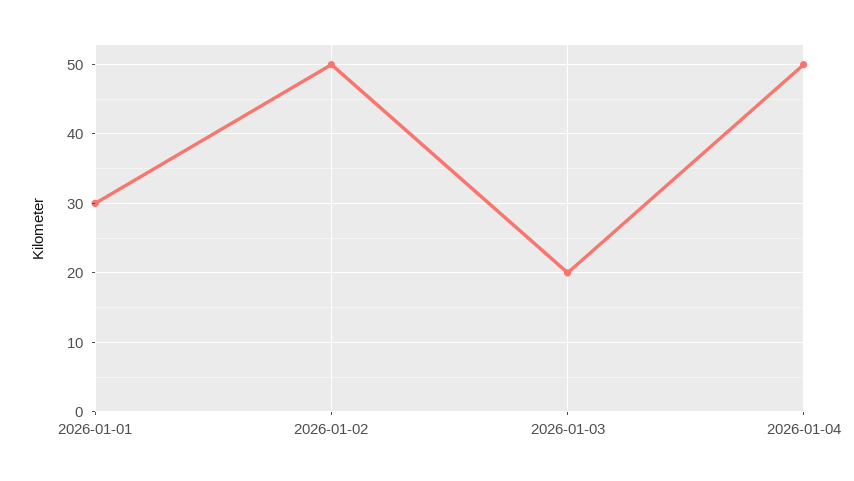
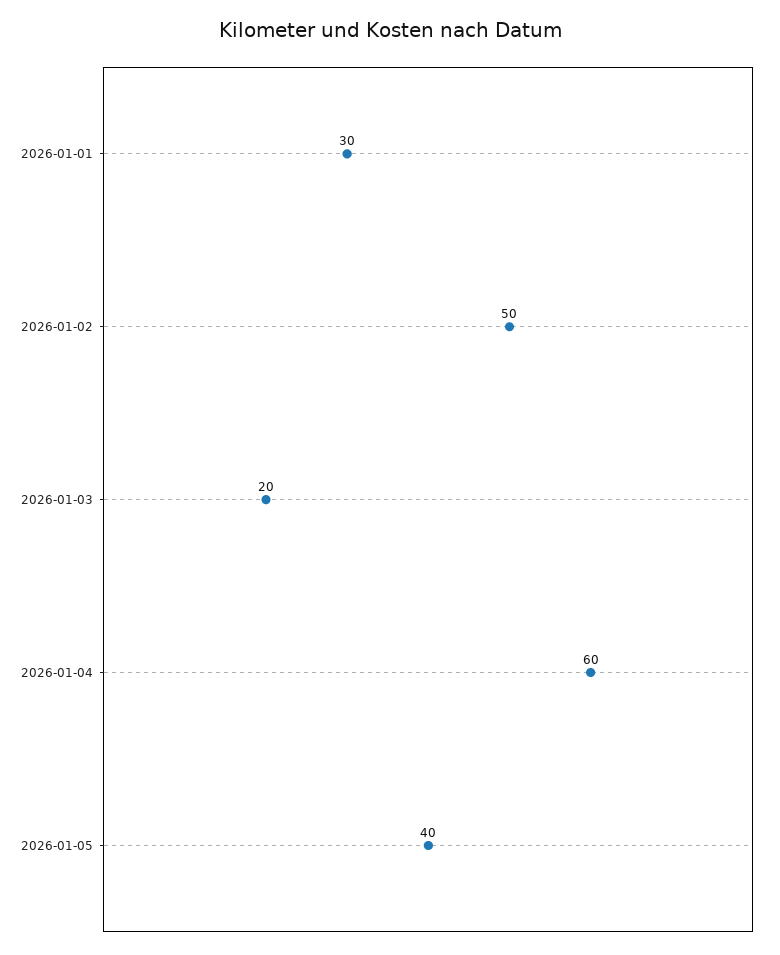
2026-01-04: 50 -> 60
2026-01-05: none -> 40

